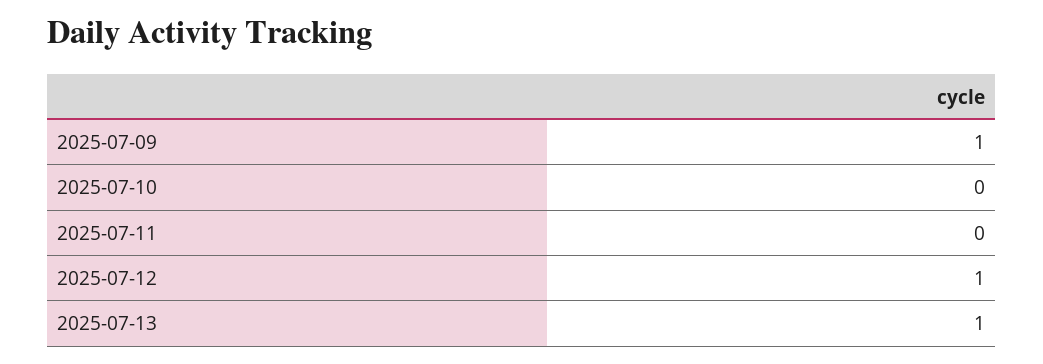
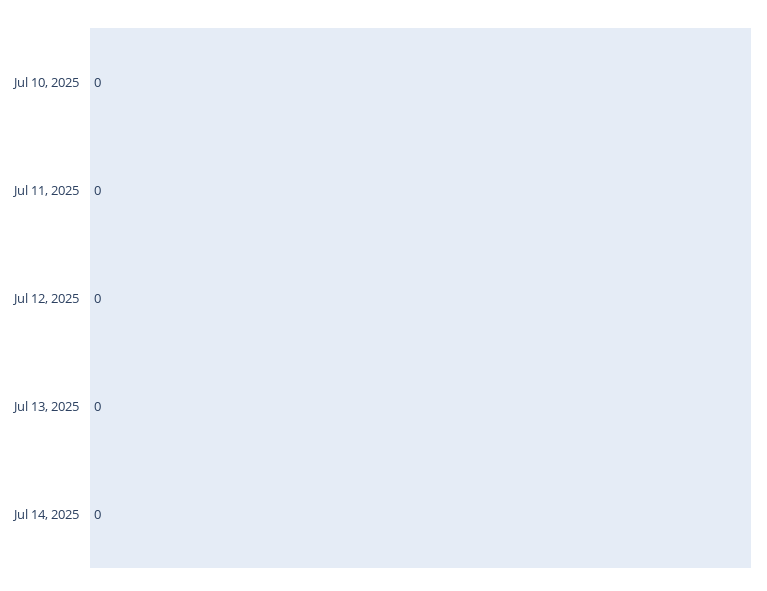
2025-07-09: 1 -> none
2025-07-12: 1 -> 0
2025-07-13: 1 -> 0
Jul 14, 2025: none -> 0

